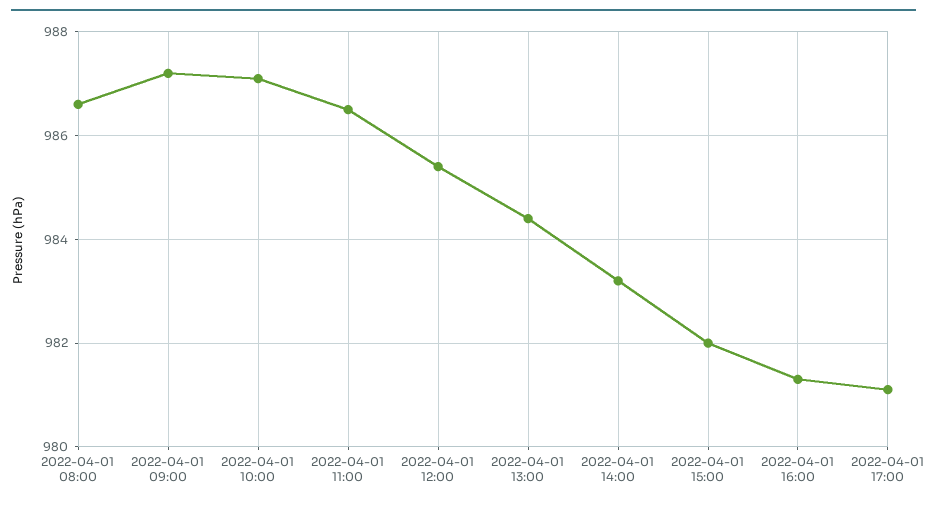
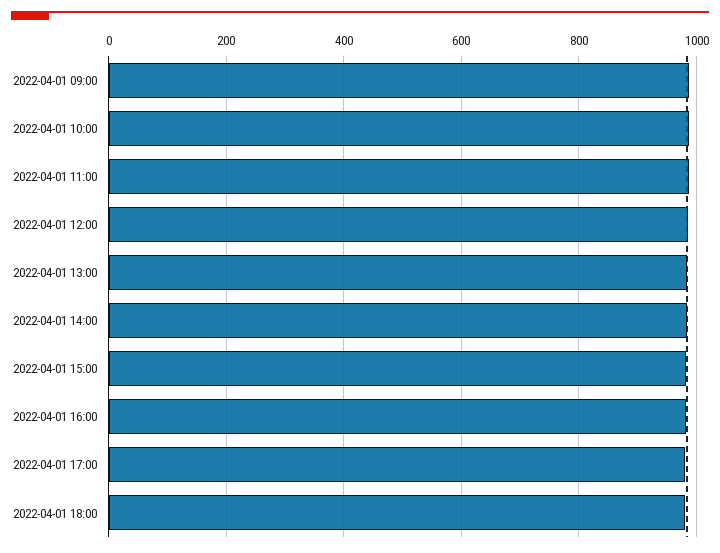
2022-04-01 08:00: 986.5 -> none
2022-04-01 18:00: none -> 980

